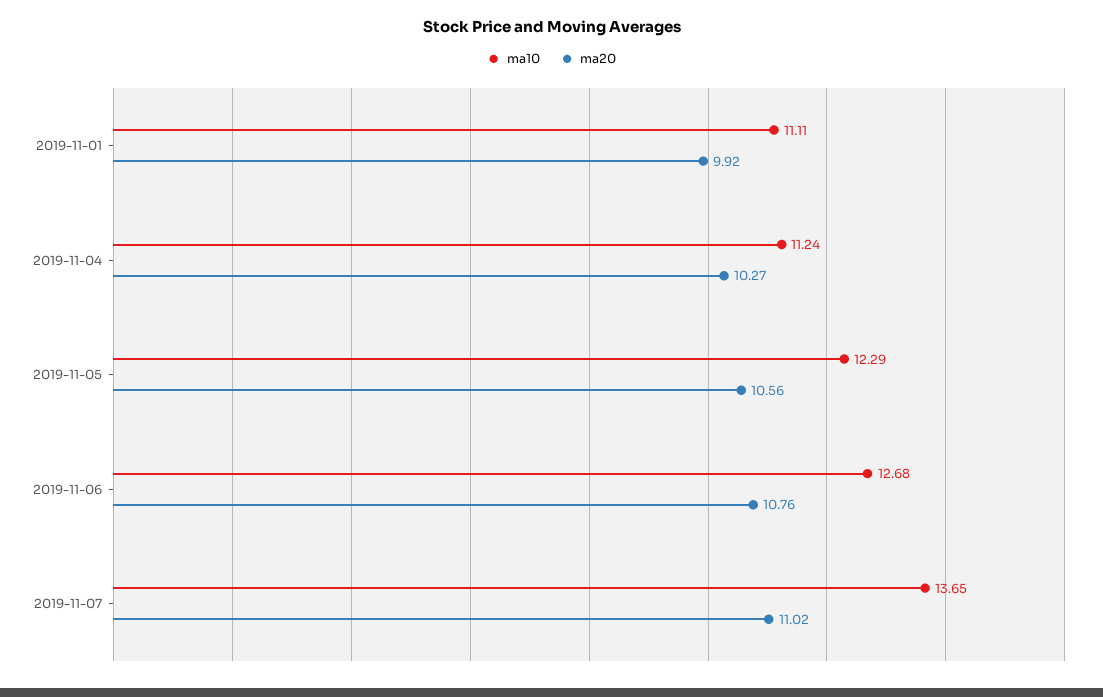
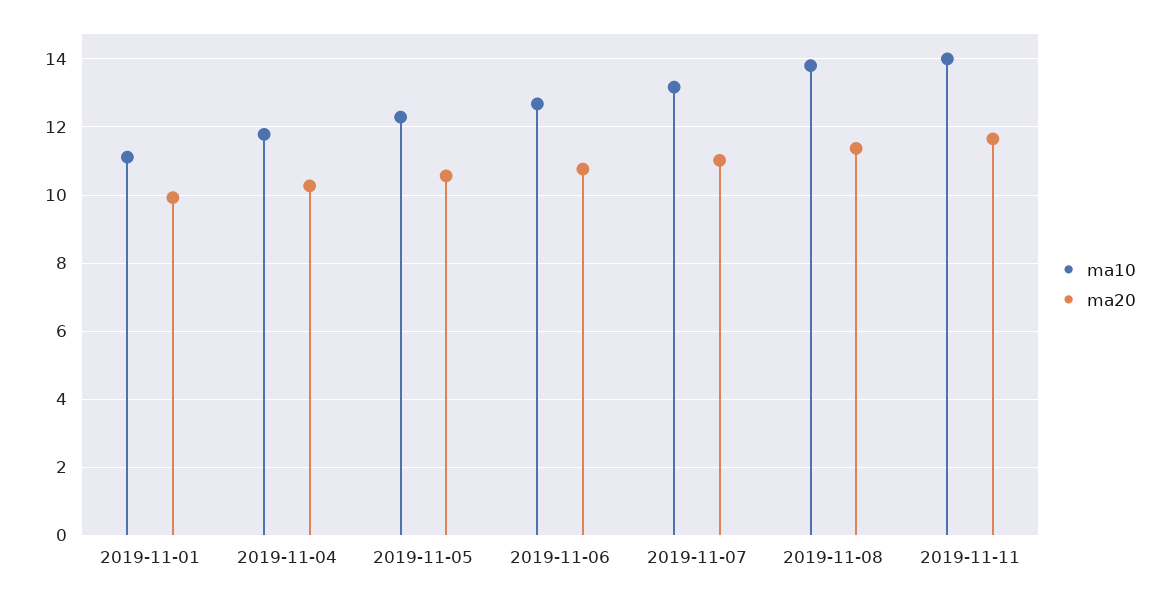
ma10, 2019-11-04: 11.24 -> 11.8
ma10, 2019-11-07: 13.65 -> 13.2
ma10, 2019-11-08: none -> 13.8
ma20, 2019-11-08: none -> 11.4
ma10, 2019-11-11: none -> 14
ma20, 2019-11-11: none -> 11.6

